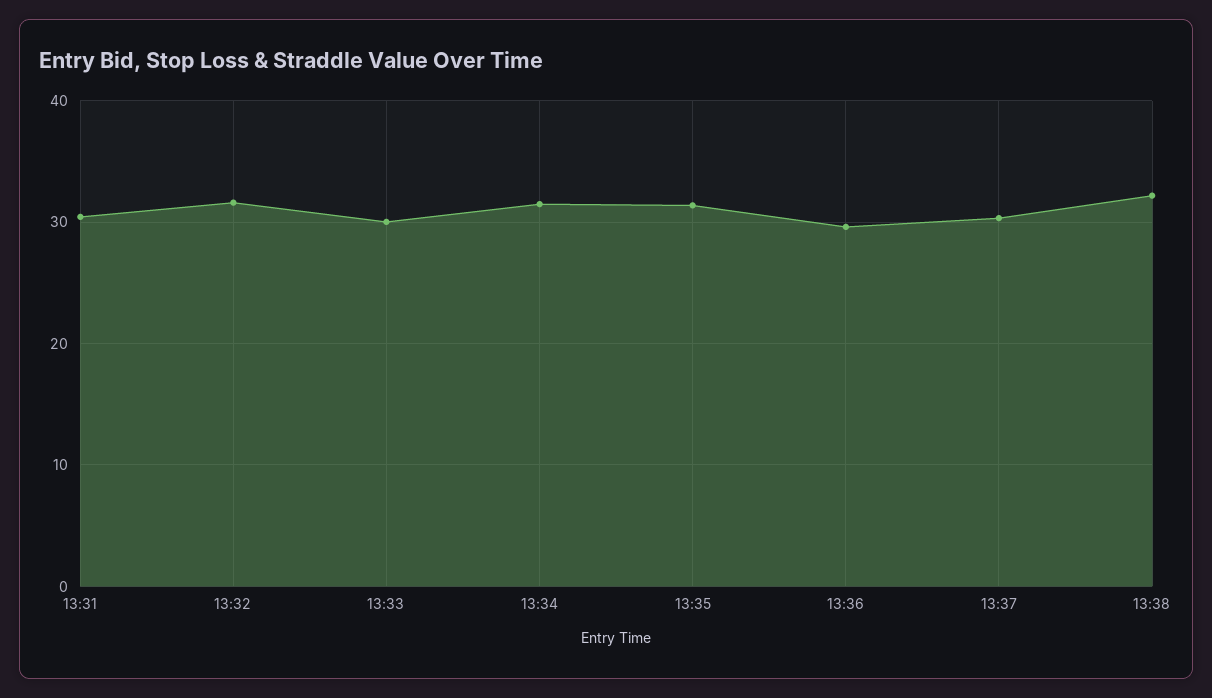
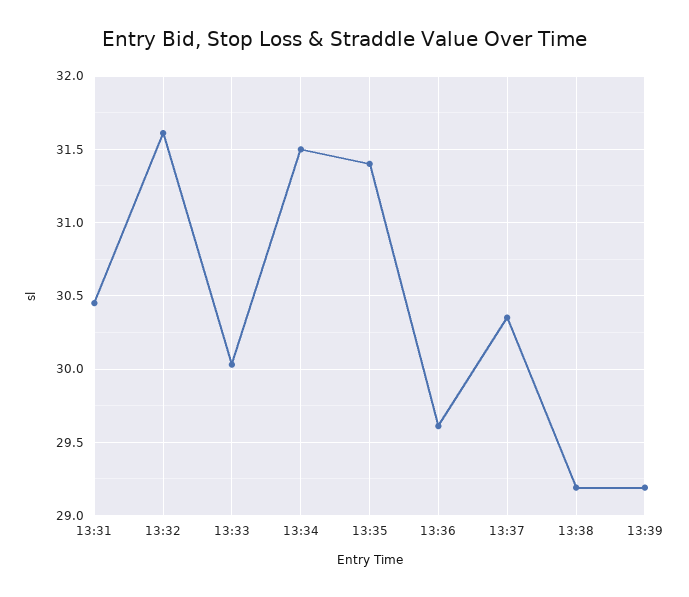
13:38: 32 -> 29.2
13:39: none -> 29.2

